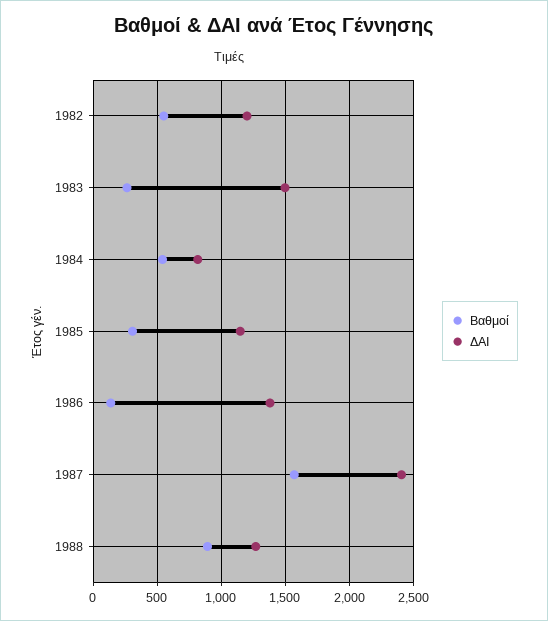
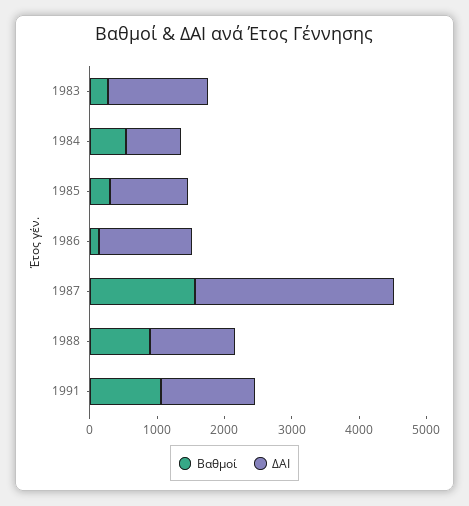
Βαθμοί, 1982: 550 -> none
ΔΑΙ, 1982: 1200 -> none
ΔΑΙ, 1987: 2400 -> 3000
Βαθμοί, 1991: none -> 1000
ΔΑΙ, 1991: none -> 1400

